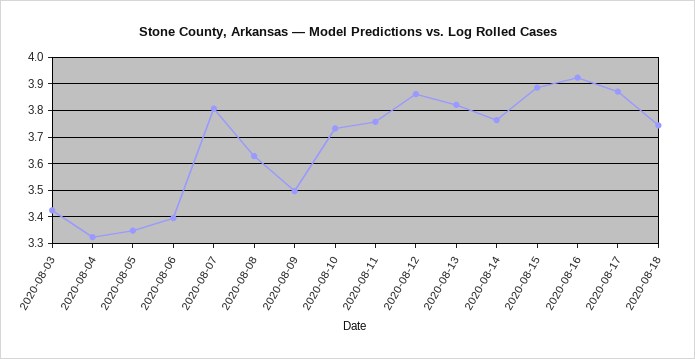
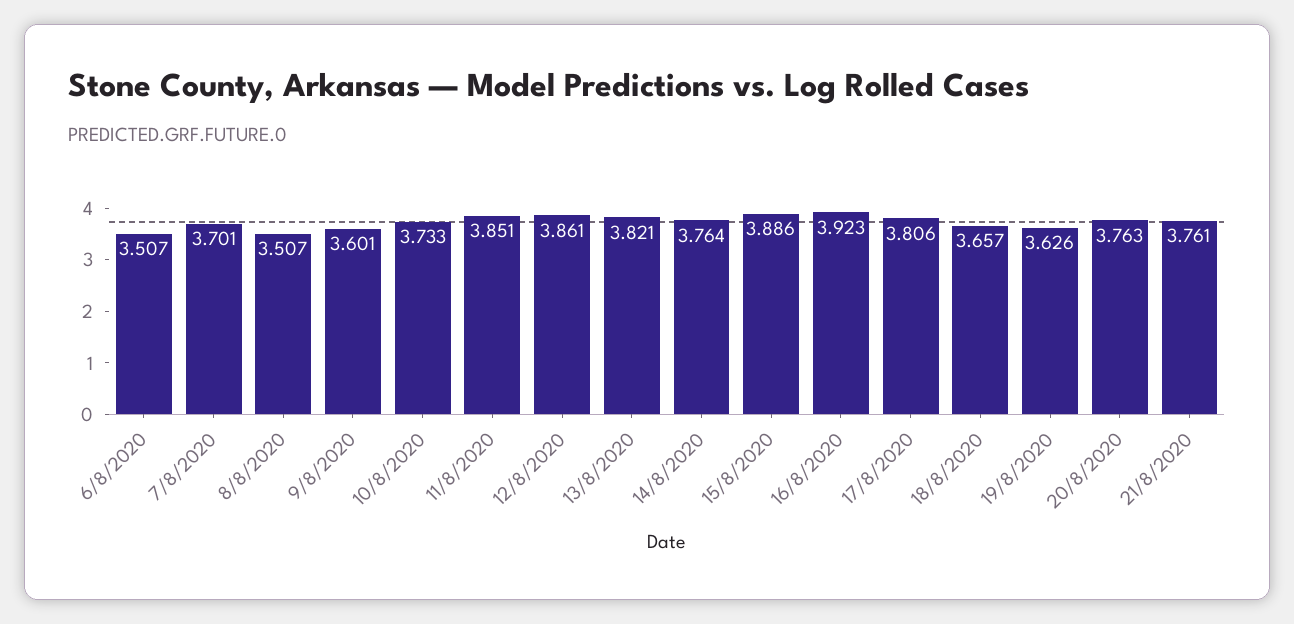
2020-08-03: 3.425 -> none
2020-08-04: 3.325 -> none
2020-08-05: 3.35 -> none
2020-08-06: 3.4 -> 3.507
2020-08-07: 3.8 -> 3.701
2020-08-08: 3.625 -> 3.507
2020-08-09: 3.5 -> 3.601
2020-08-11: 3.75 -> 3.851
2020-08-17: 3.875 -> 3.806
2020-08-18: 3.75 -> 3.657
19/8/2020: none -> 3.626
20/8/2020: none -> 3.763
21/8/2020: none -> 3.761

